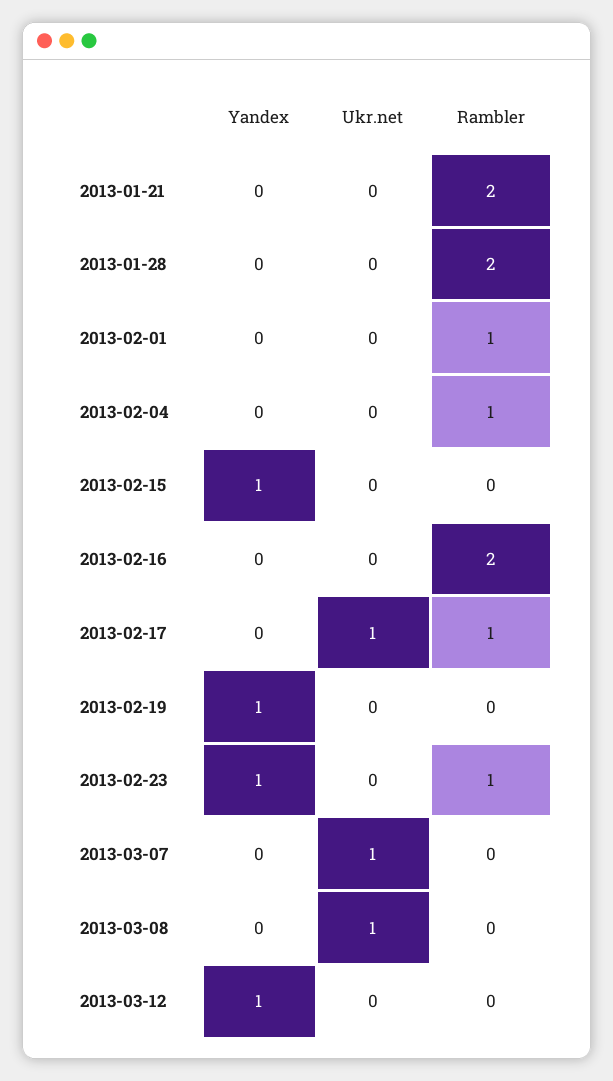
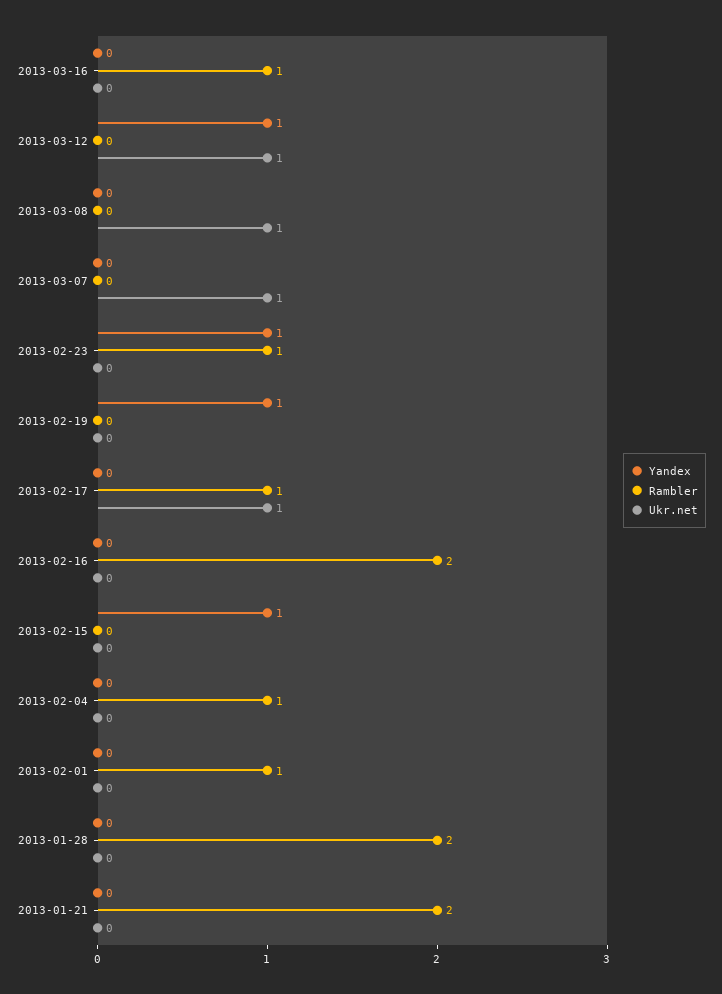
Ukr.net, 2013-03-12: 0 -> 1
Yandex, 2013-03-16: none -> 0
Rambler, 2013-03-16: none -> 1
Ukr.net, 2013-03-16: none -> 0

